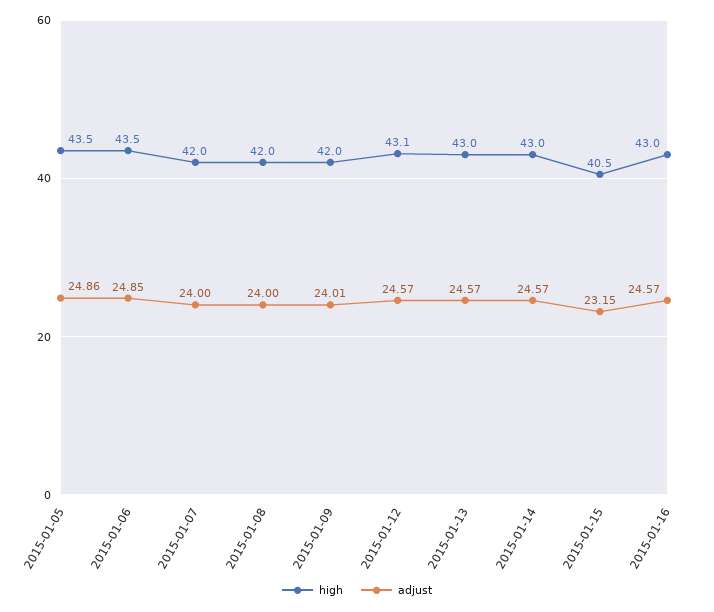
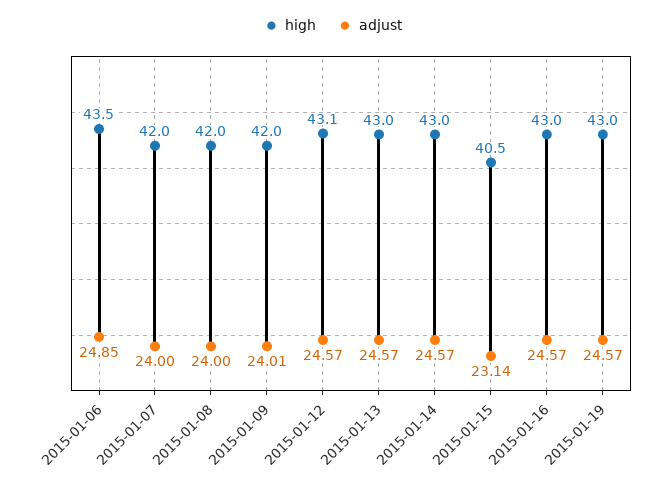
high, 2015-01-05: 43.5 -> none
adjust, 2015-01-05: 24.86 -> none
adjust, 2015-01-15: 23.15 -> 23.14
high, 2015-01-19: none -> 43
adjust, 2015-01-19: none -> 24.57

